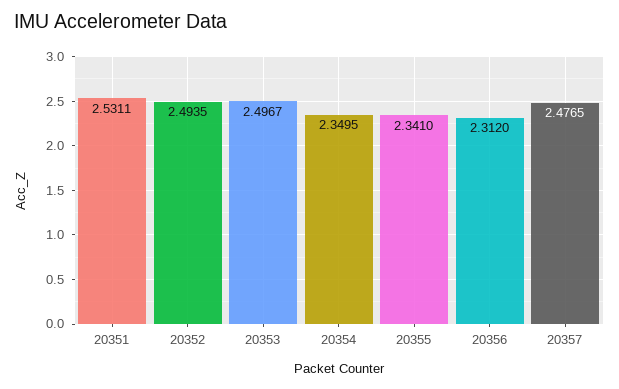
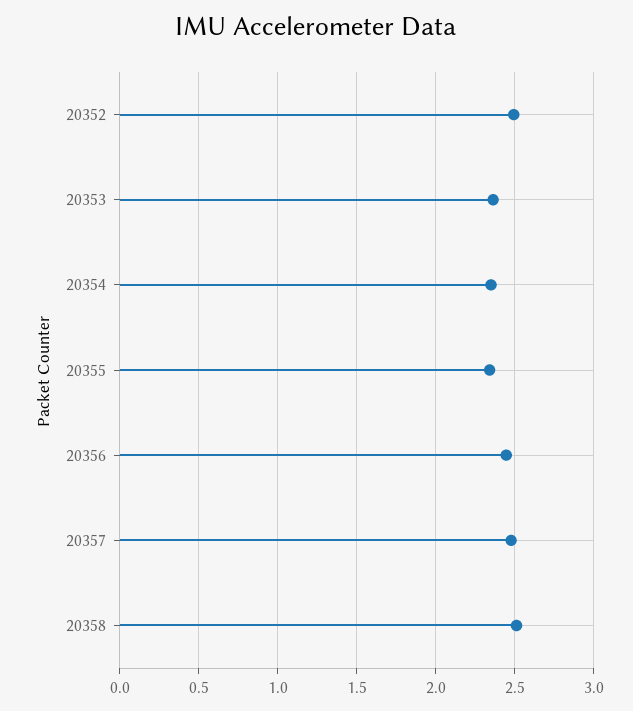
20351: 2.5311 -> none
20353: 2.4967 -> 2.35
20356: 2.312 -> 2.45
20358: none -> 2.5

